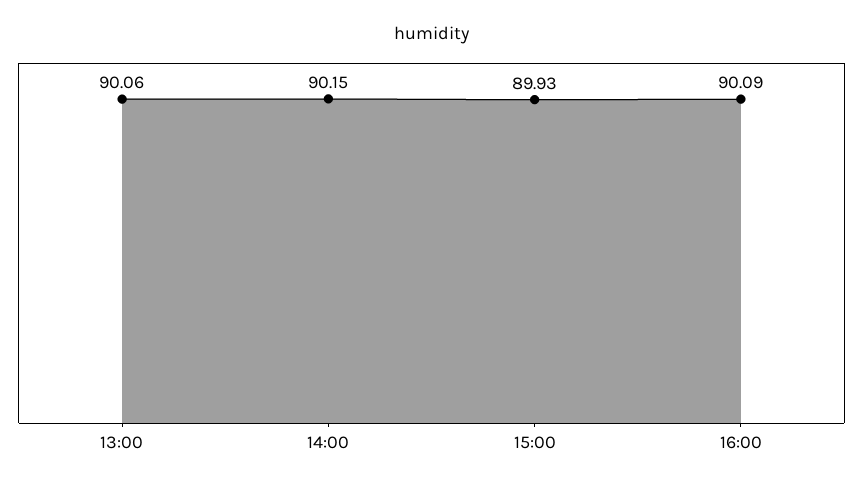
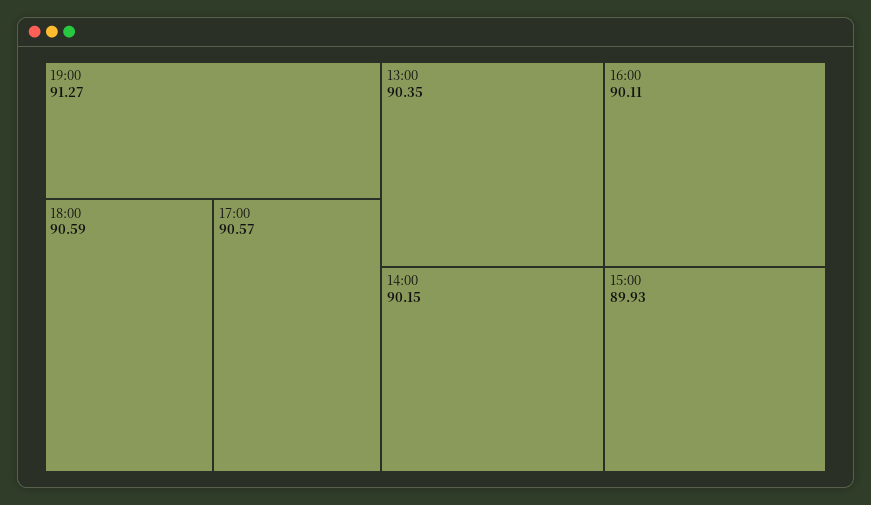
13:00: 90.06 -> 90.35
16:00: 90.09 -> 90.11
19:00: none -> 91.27
18:00: none -> 90.59
17:00: none -> 90.57

